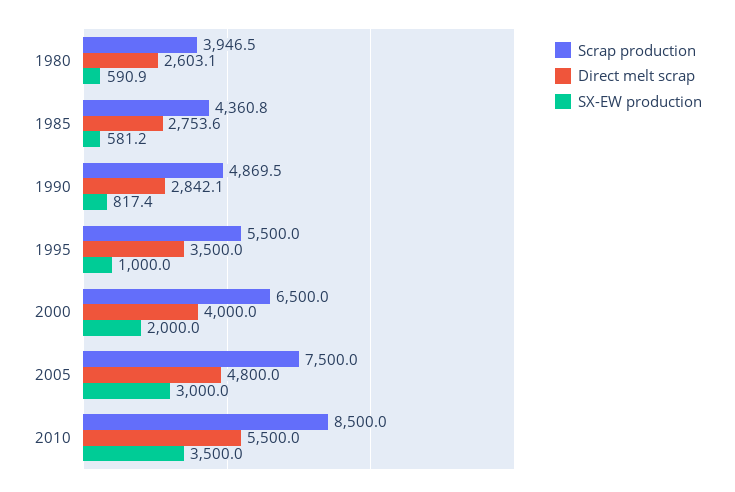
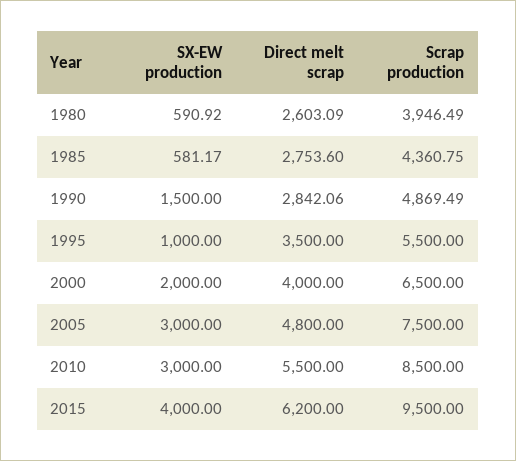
SX-EW production, 1990: 817.4 -> 1500
SX-EW production, 2010: 3500 -> 3000
SX-EW production, 2015: none -> 4000
Direct melt scrap, 2015: none -> 6200
Scrap production, 2015: none -> 9500

